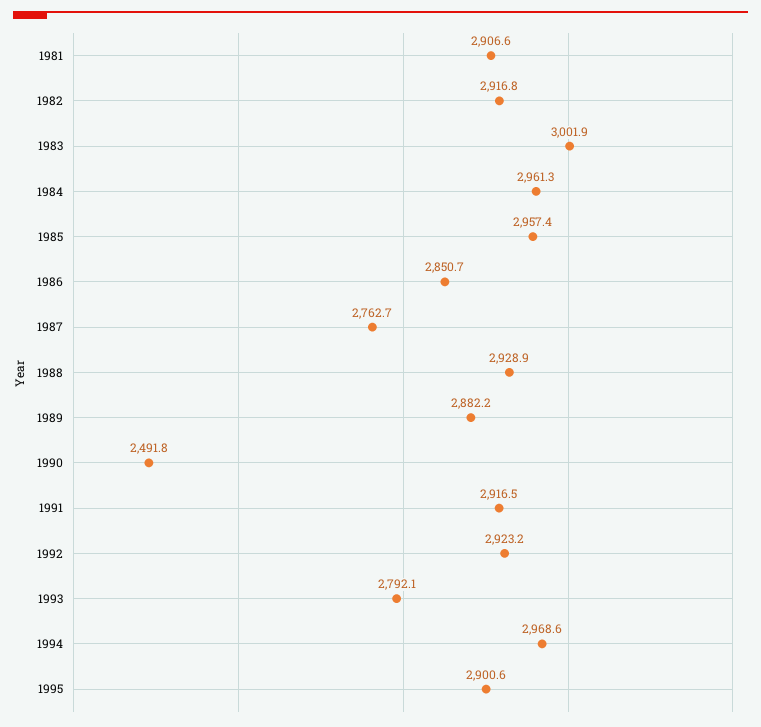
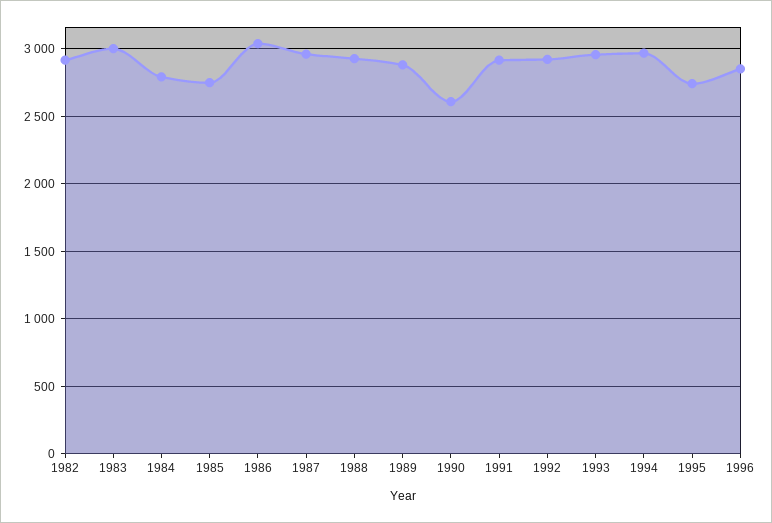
1981: 2906.6 -> none
1984: 2961.3 -> 2800
1985: 2957.4 -> 2750
1986: 2850.7 -> 3050
1987: 2762.7 -> 2950
1990: 2491.8 -> 2600
1993: 2792.1 -> 2950
1995: 2900.6 -> 2750
1996: none -> 2850

